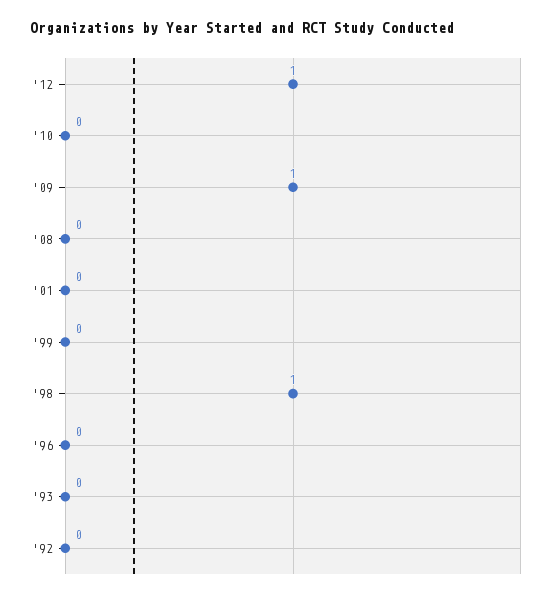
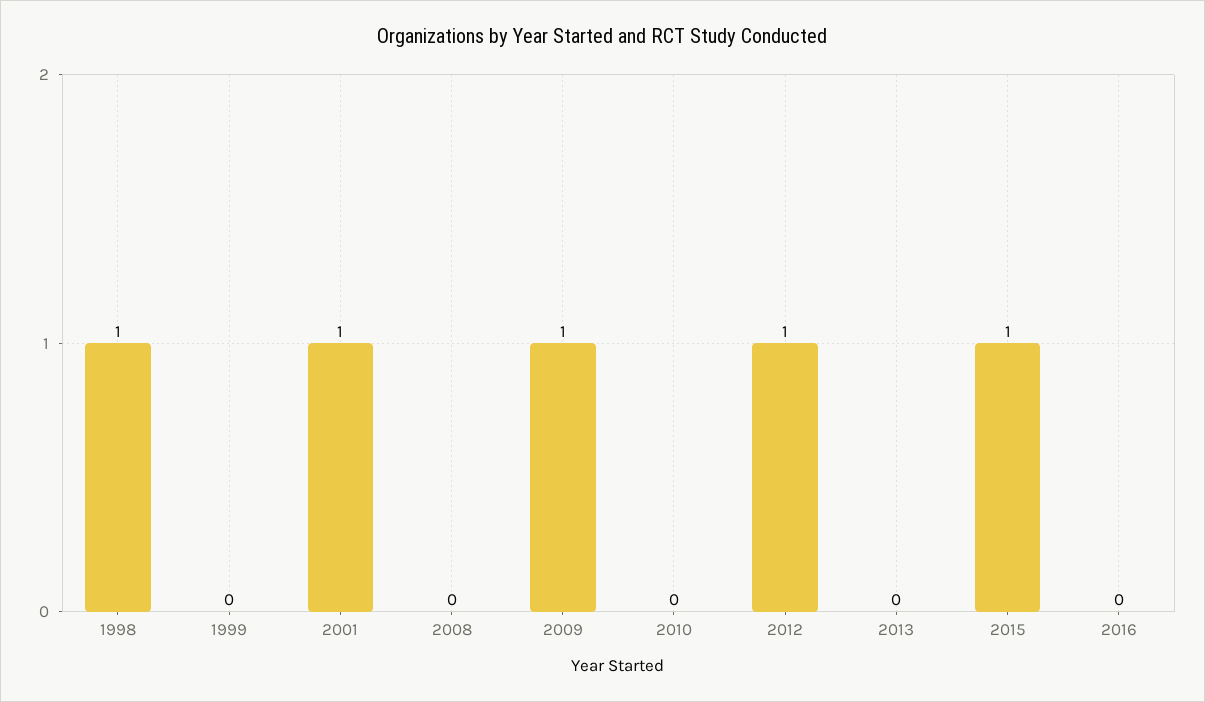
'01: 0 -> 1
'96: 0 -> none
'93: 0 -> none
'92: 0 -> none
2013: none -> 0
2015: none -> 1
2016: none -> 0

